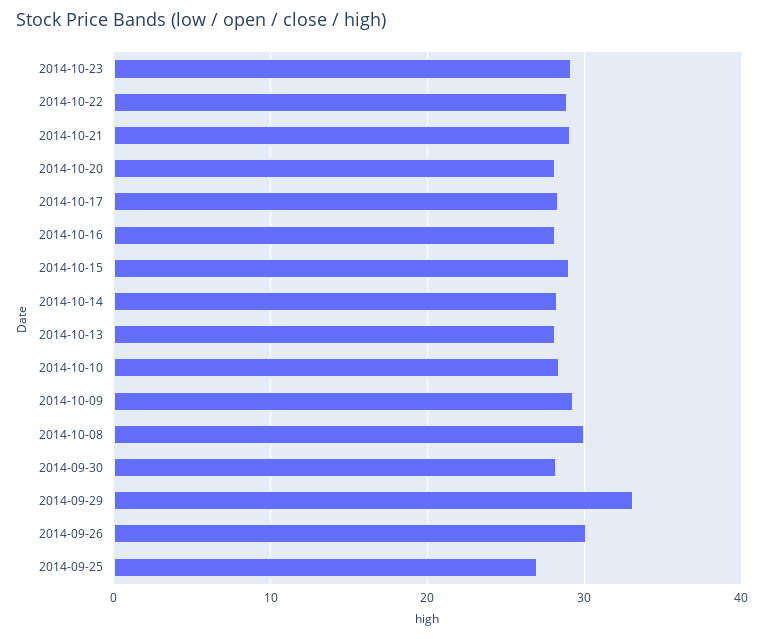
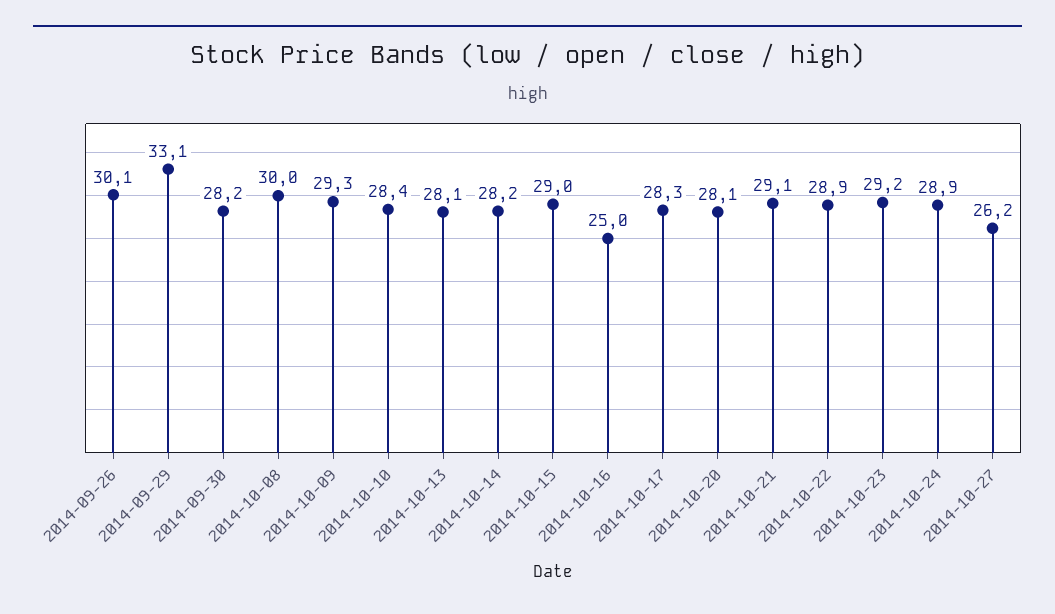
2014-10-16: 28 -> 25
2014-09-25: 27 -> none
2014-10-24: none -> 28.9
2014-10-27: none -> 26.2

